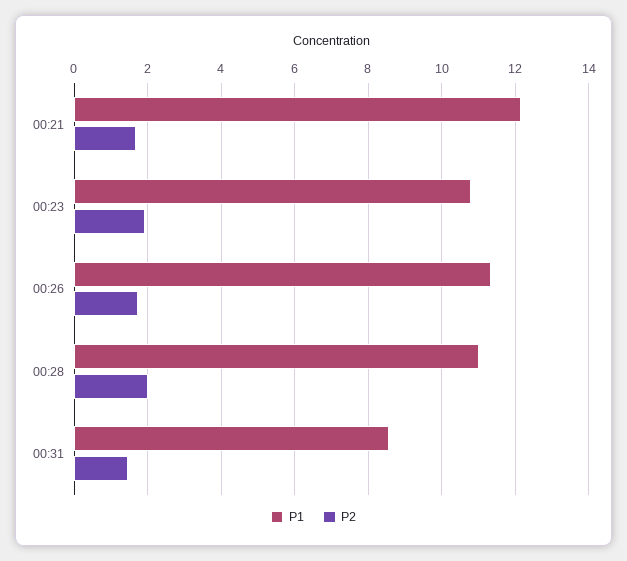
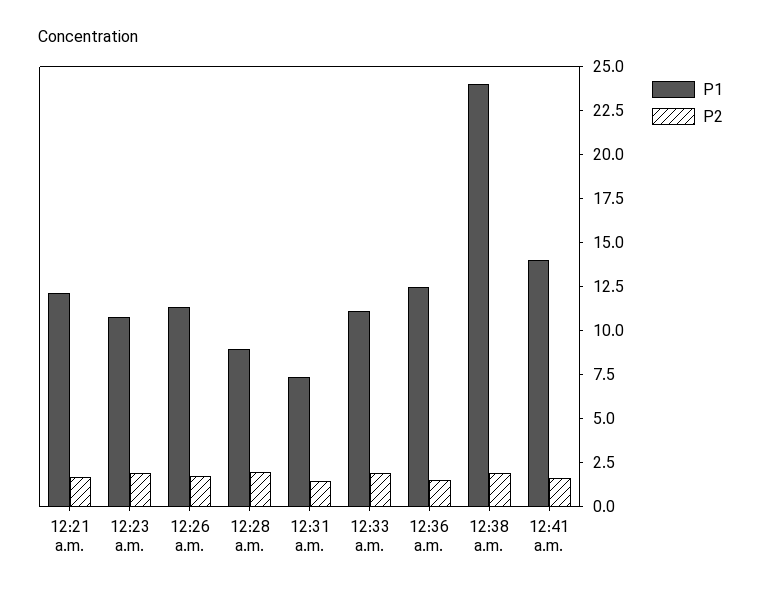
P1, 00:28: 11 -> 9
P1, 00:31: 8.6 -> 7.5
P1, 12:33 a.m.: none -> 11
P2, 12:33 a.m.: none -> 2
P1, 12:36 a.m.: none -> 12.5
P2, 12:36 a.m.: none -> 1.5
P1, 12:38 a.m.: none -> 24
P2, 12:38 a.m.: none -> 2
P1, 12:41 a.m.: none -> 14
P2, 12:41 a.m.: none -> 1.5

